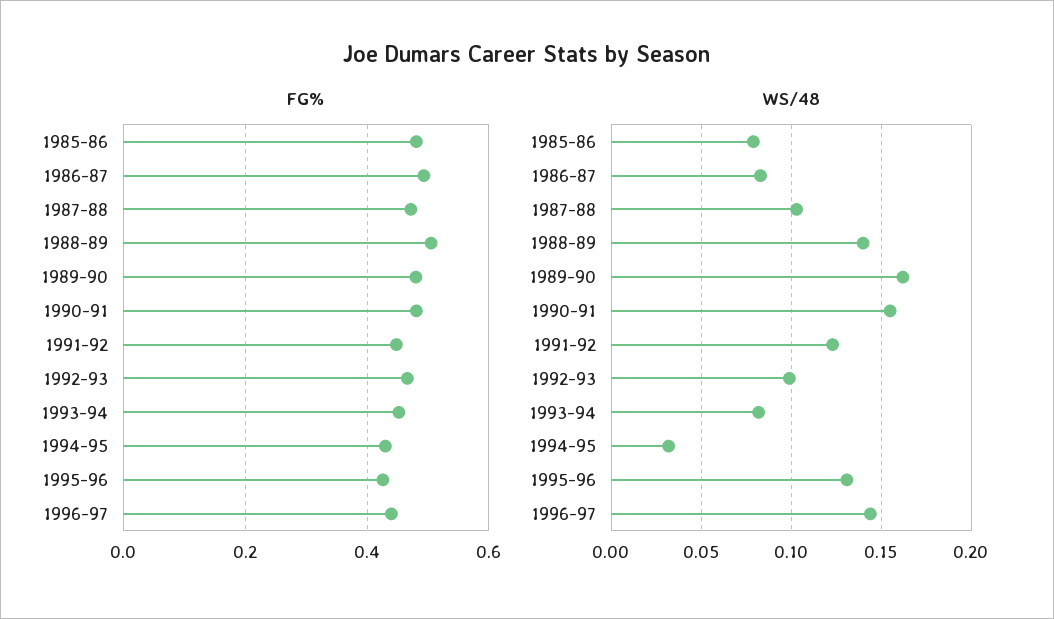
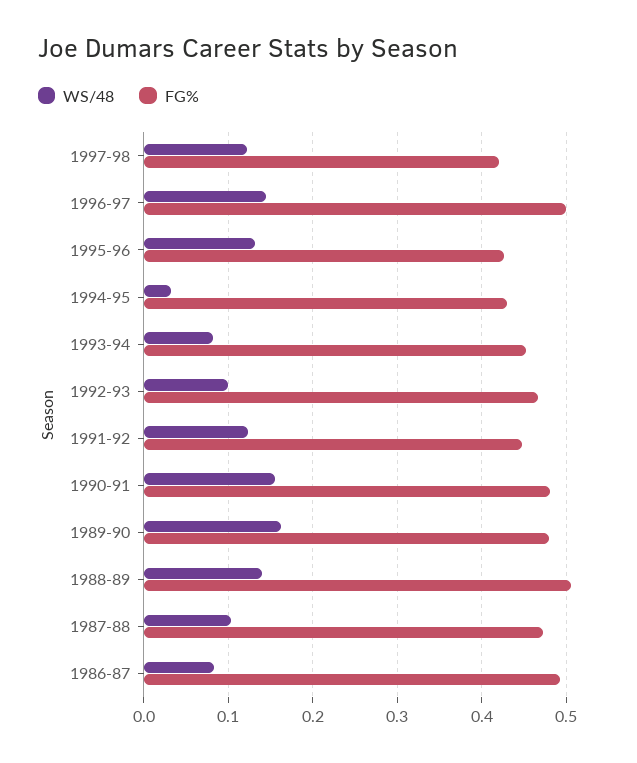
FG%, 1985-86: 0.48 -> none
FG%, 1996-97: 0.44 -> 0.5
WS/48, 1985-86: 0.08 -> none
WS/48, 1997-98: none -> 0.12
FG%, 1997-98: none -> 0.42

